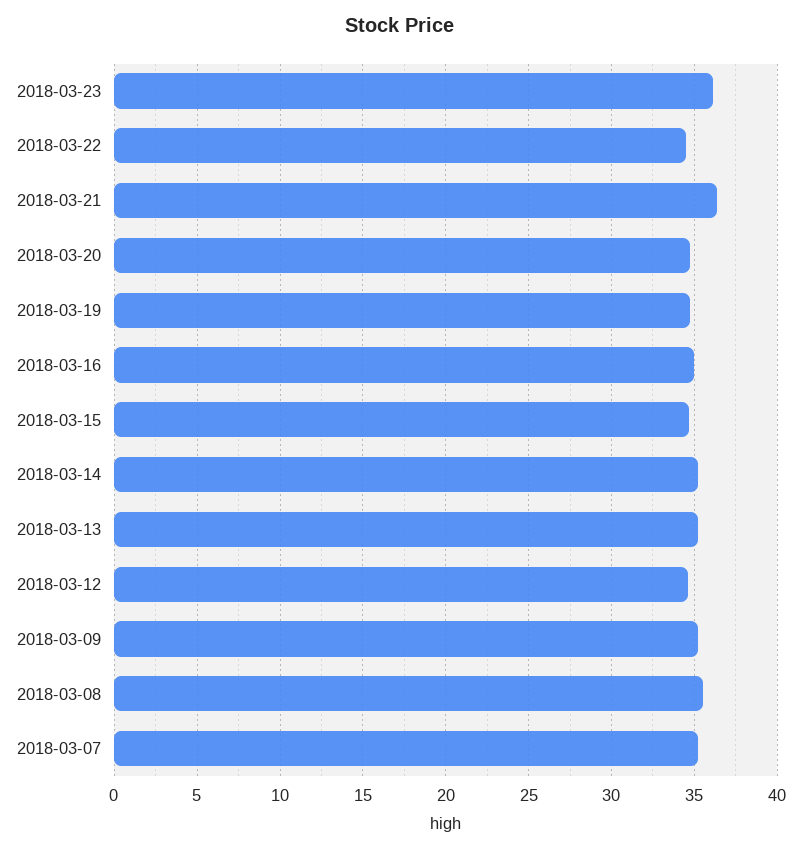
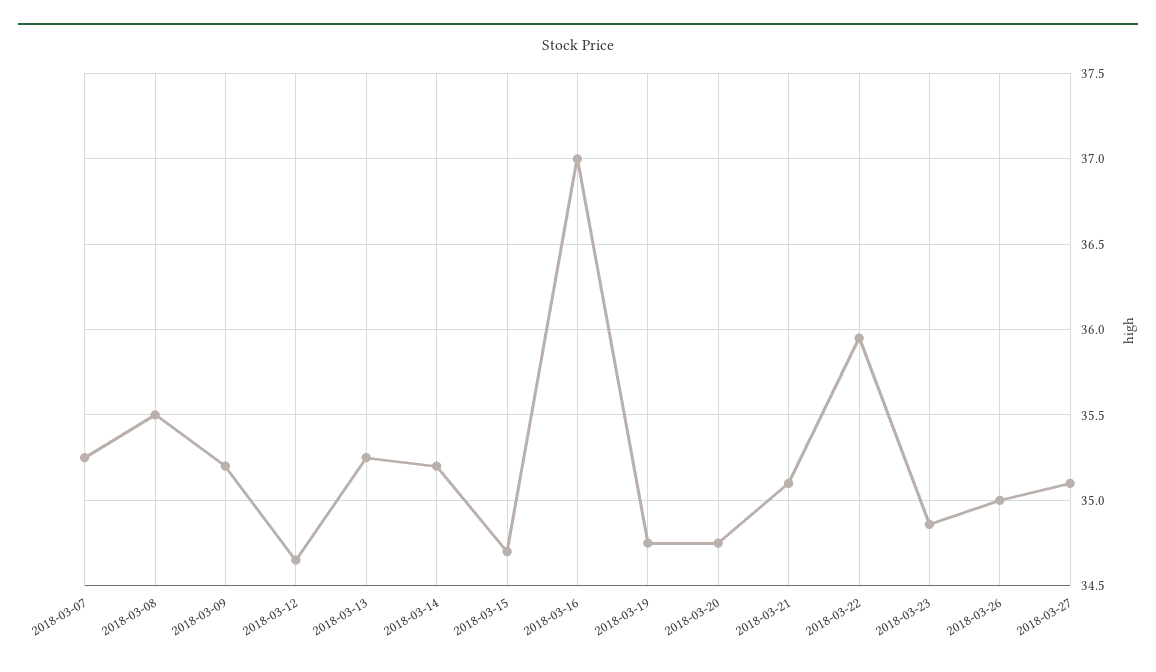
2018-03-23: 36 -> 34.85
2018-03-22: 34.5 -> 35.95
2018-03-21: 36.5 -> 35.1
2018-03-16: 35 -> 37
2018-03-26: none -> 35
2018-03-27: none -> 35.1

